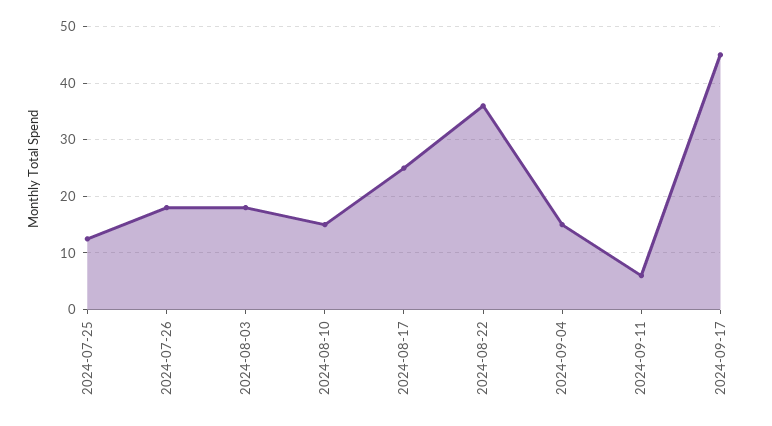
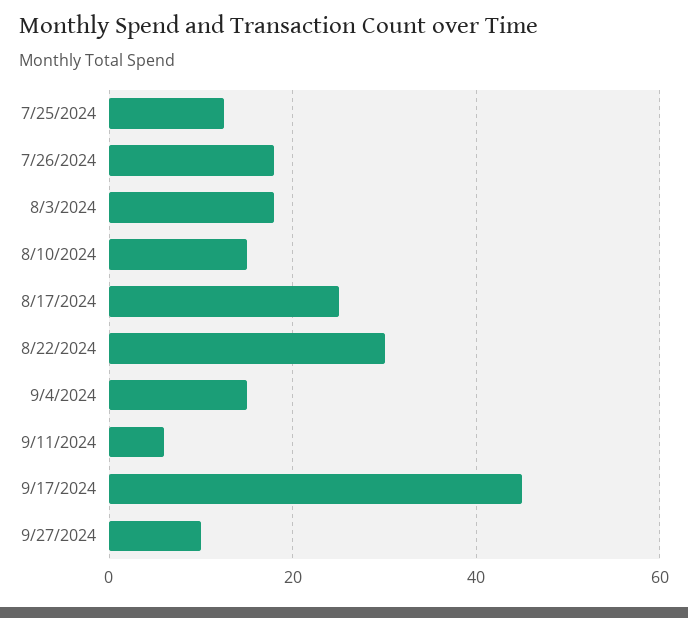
2024-08-22: 36 -> 30
9/27/2024: none -> 10

